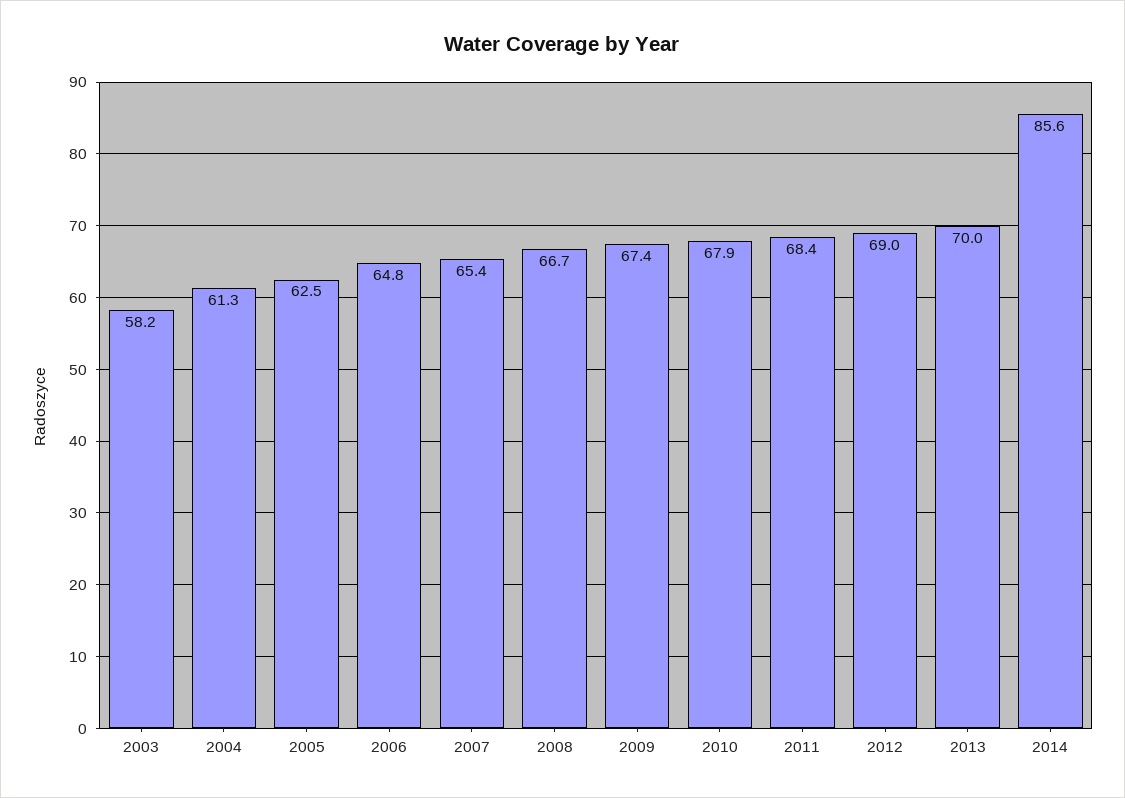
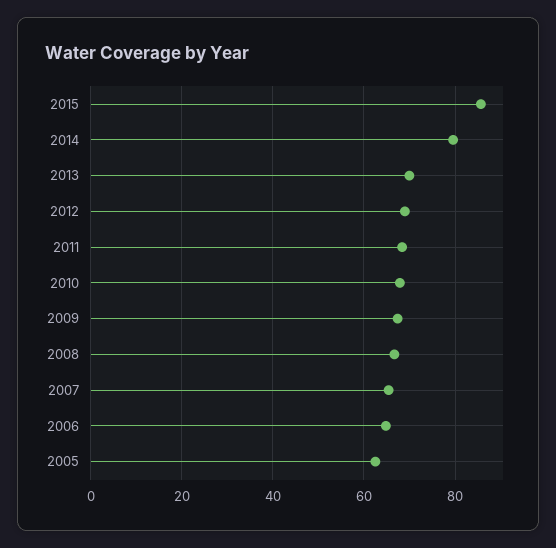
2003: 58.2 -> none
2004: 61.3 -> none
2014: 85.6 -> 80
2015: none -> 86

